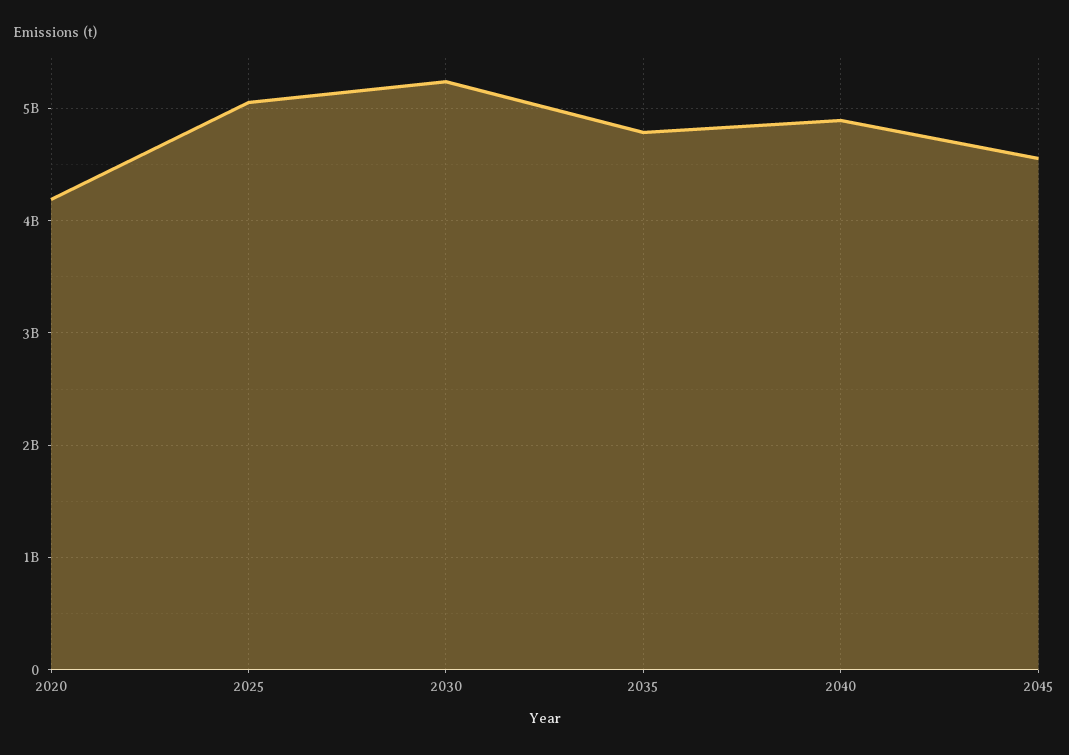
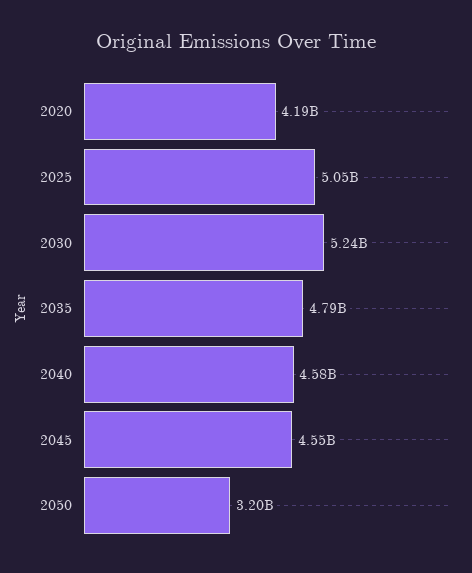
2040: 4900000000 -> 4580000000
2050: none -> 3200000000

